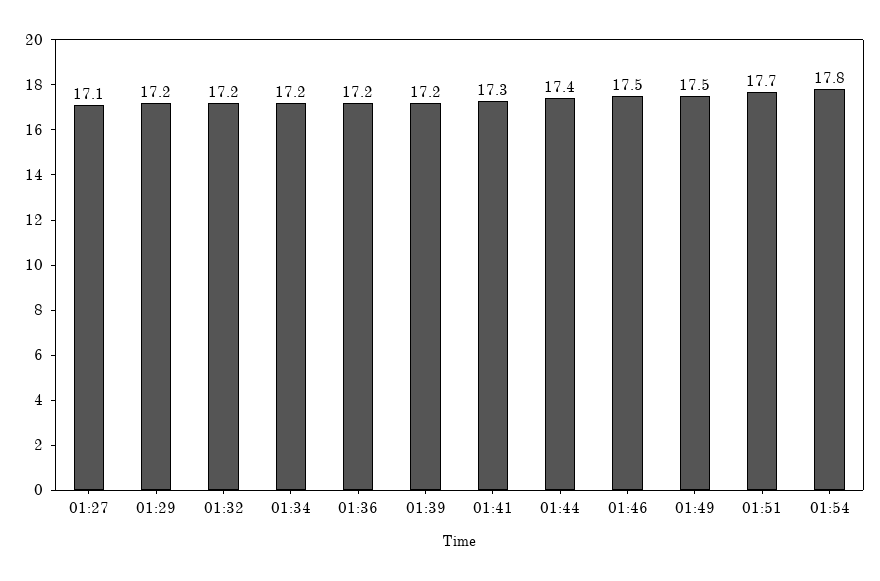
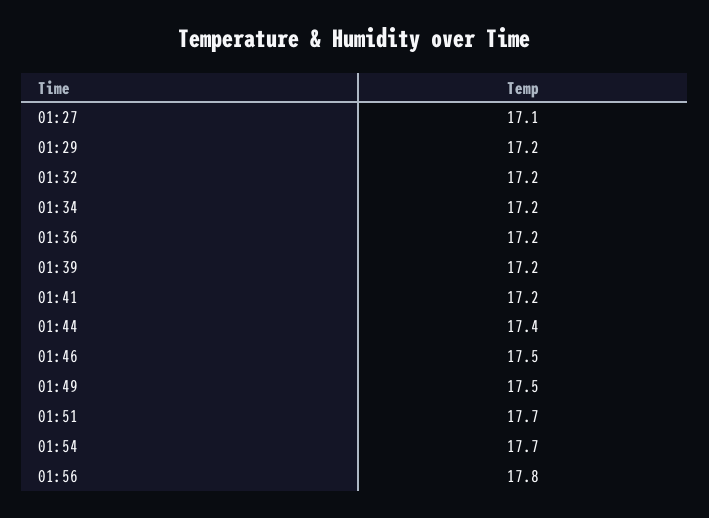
01:41: 17.3 -> 17.2
01:54: 17.8 -> 17.7
01:56: none -> 17.8

